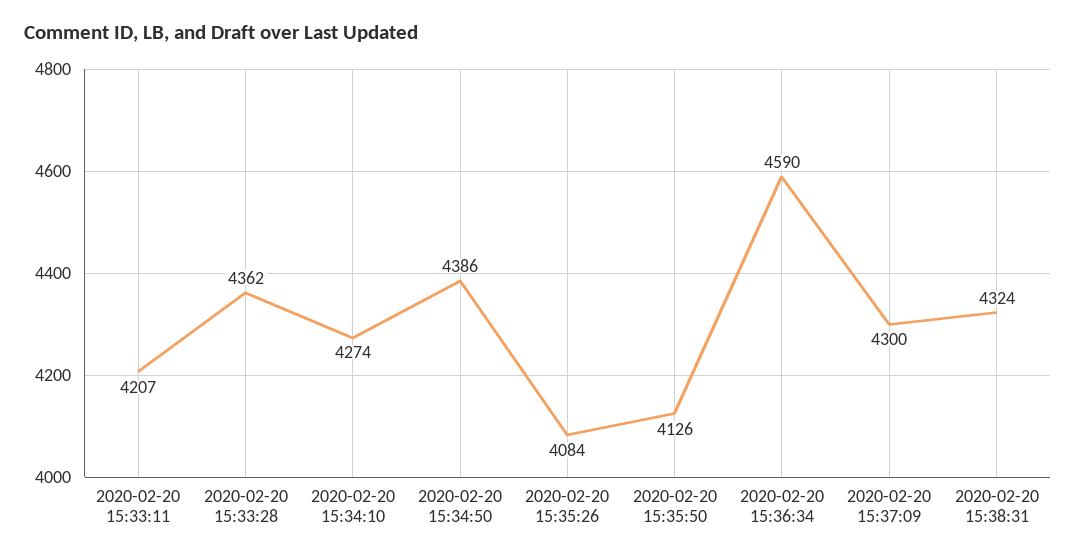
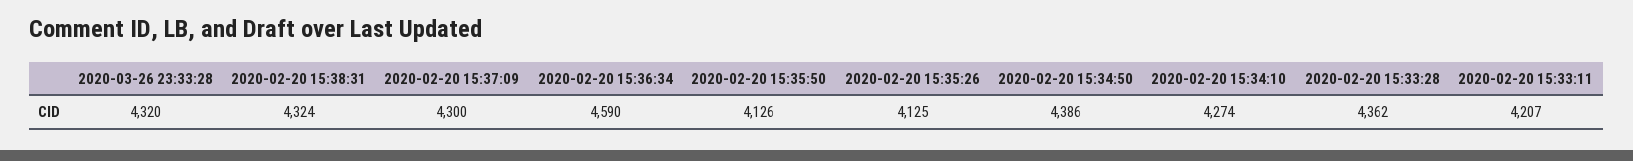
2020-02-20 15:35:26: 4084 -> 4125
2020-03-26 23:33:28: none -> 4320

